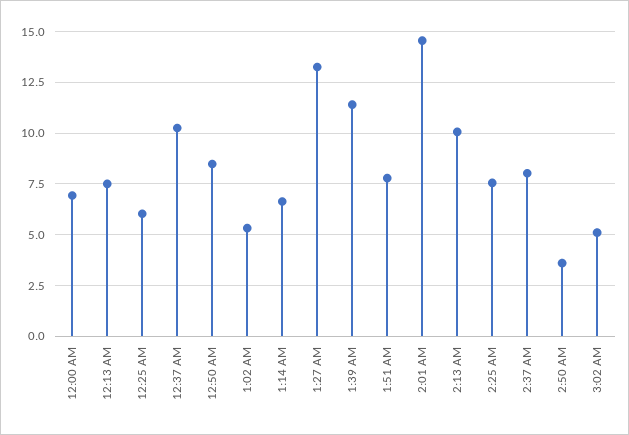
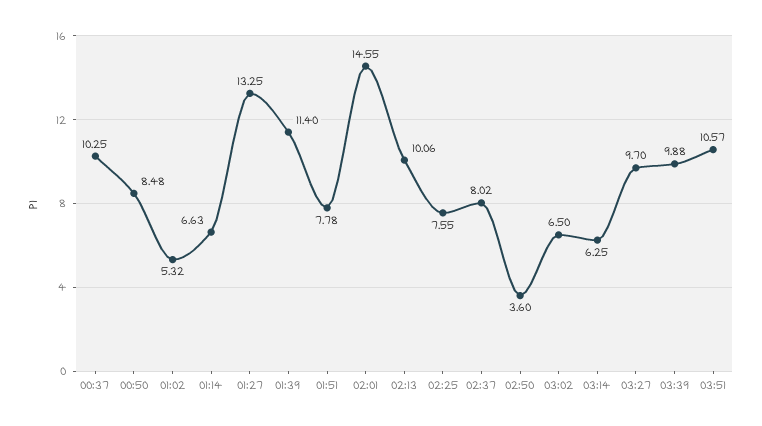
12:00 AM: 7 -> none
12:13 AM: 7.5 -> none
12:25 AM: 6 -> none
3:02 AM: 5 -> 6.5
03:14: none -> 6.25
03:27: none -> 9.7
03:39: none -> 9.88
03:51: none -> 10.57

